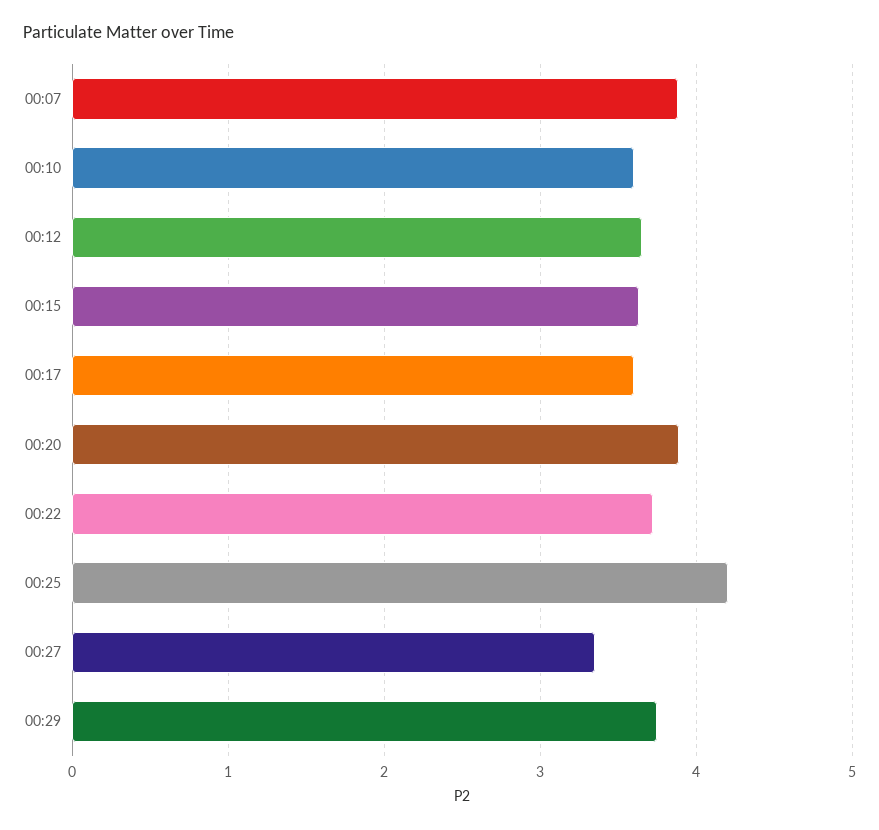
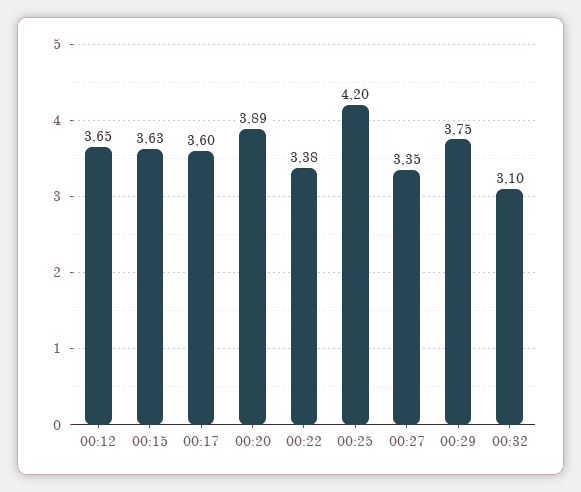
00:07: 3.9 -> none
00:10: 3.6 -> none
00:22: 3.7 -> 3.38
00:32: none -> 3.1

